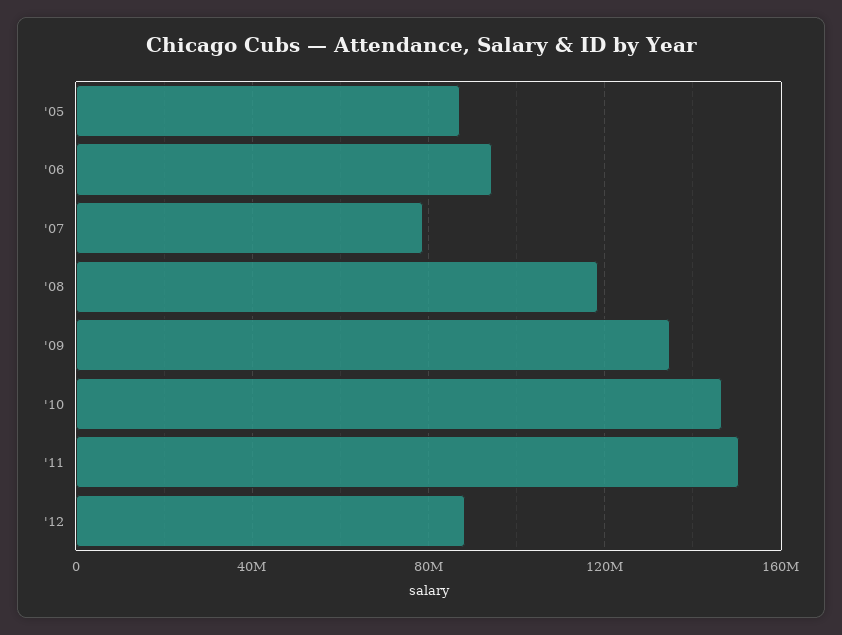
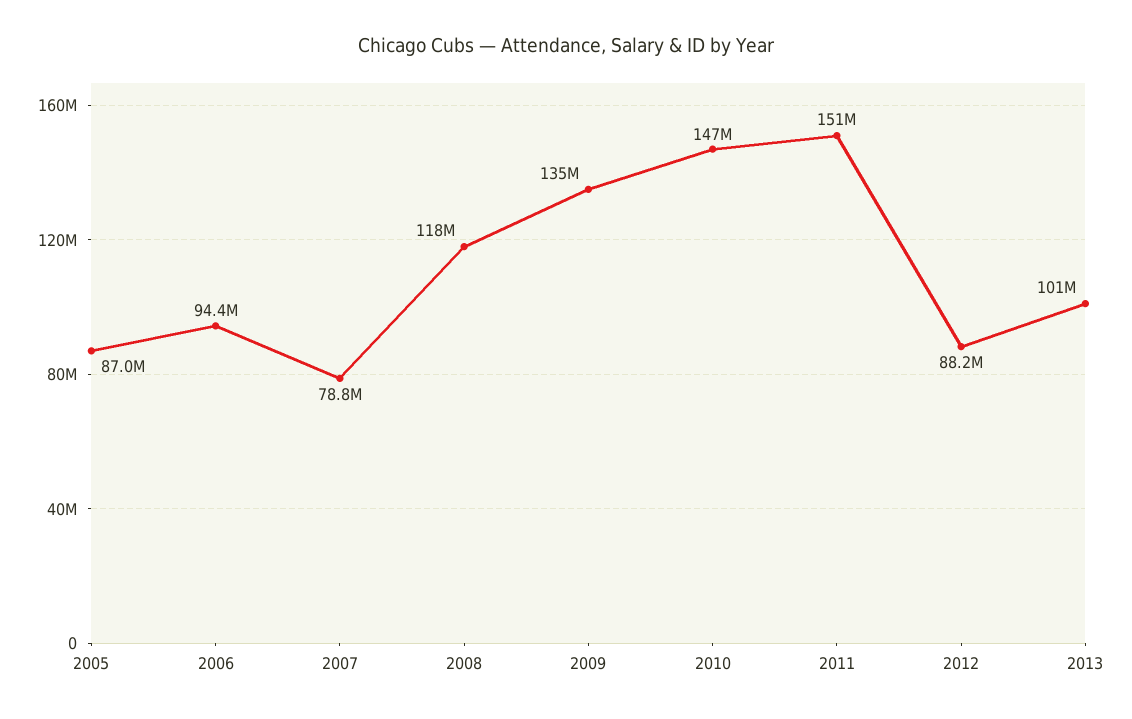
2013: none -> 101000000

